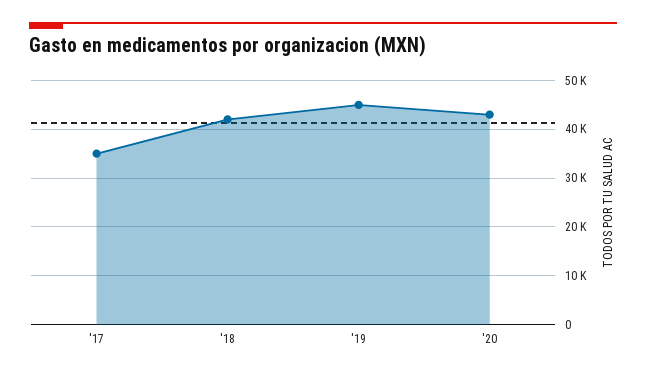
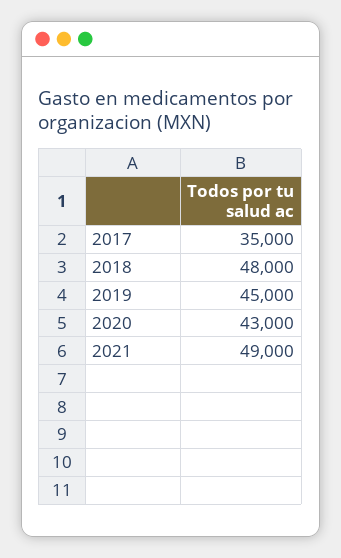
'18: 42000 -> 48000
2021: none -> 49000

